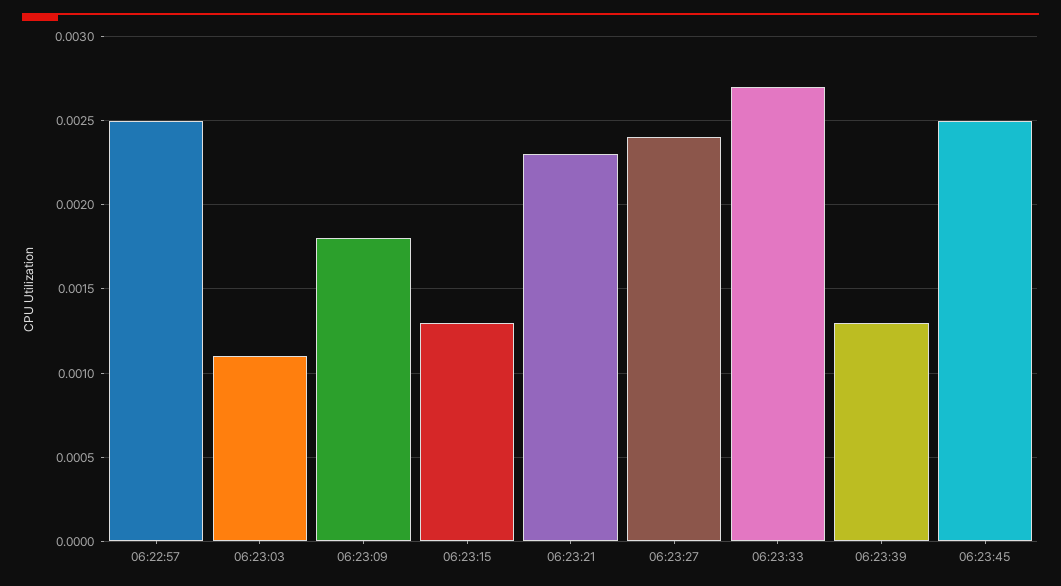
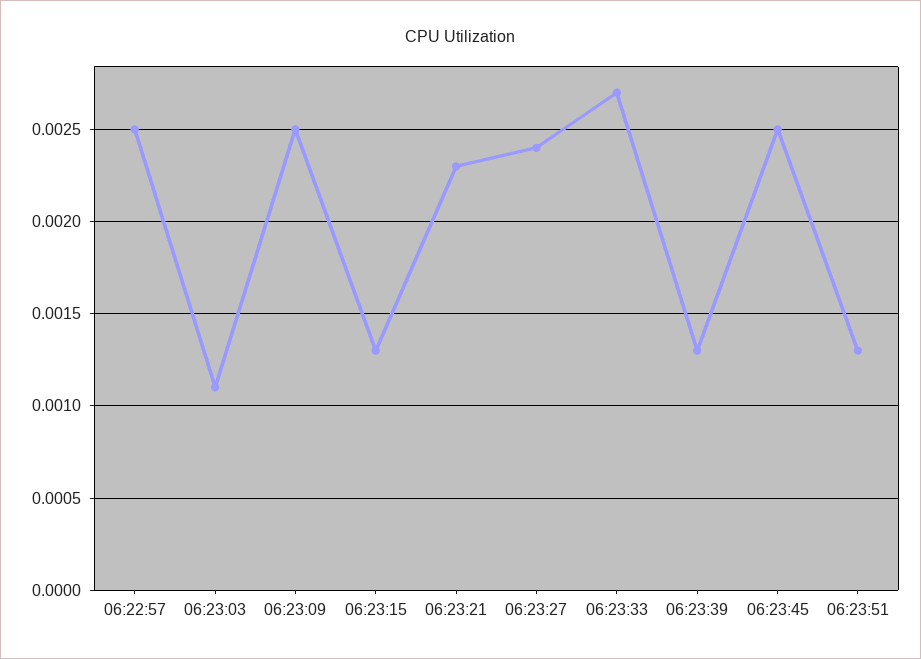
06:23:09: 0.0018 -> 0.0025
06:23:51: none -> 0.0013

